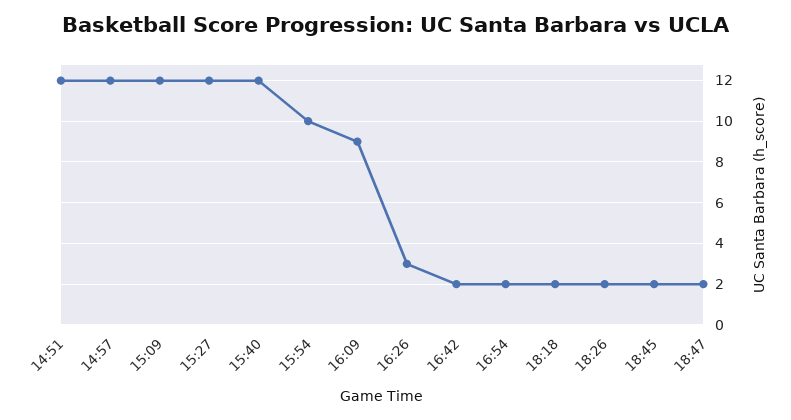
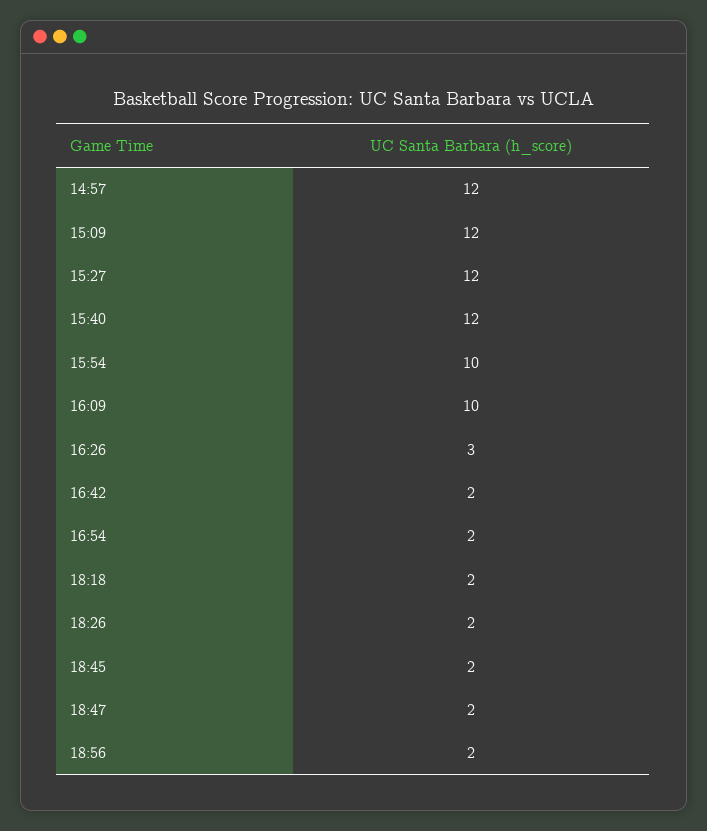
14:51: 12 -> none
16:09: 9 -> 10
18:56: none -> 2

